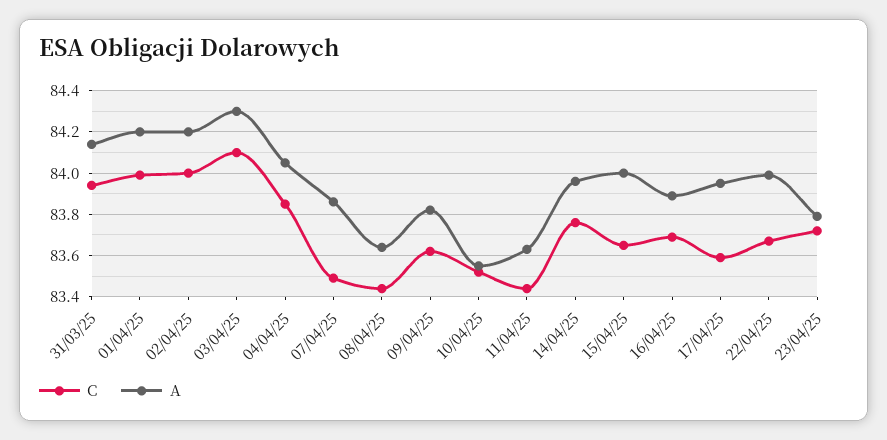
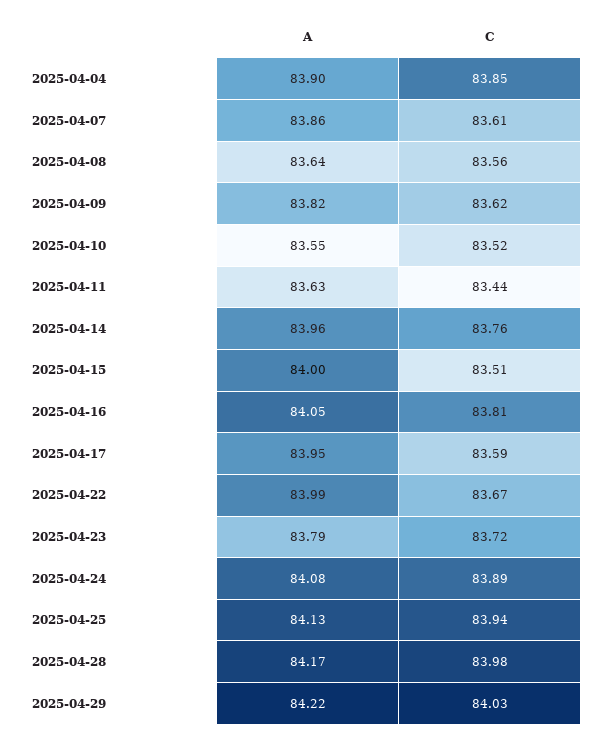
C, 31/03/25: 83.95 -> none
A, 31/03/25: 84.15 -> none
C, 01/04/25: 84 -> none
A, 01/04/25: 84.2 -> none
C, 02/04/25: 84 -> none
A, 02/04/25: 84.2 -> none
C, 03/04/25: 84.1 -> none
A, 03/04/25: 84.3 -> none
A, 04/04/25: 84.05 -> 83.9
C, 07/04/25: 83.5 -> 83.61
C, 08/04/25: 83.45 -> 83.56
C, 15/04/25: 83.65 -> 83.51
C, 16/04/25: 83.7 -> 83.81
A, 16/04/25: 83.9 -> 84.05
A, 2025-04-24: none -> 84.08
C, 2025-04-24: none -> 83.89
A, 2025-04-25: none -> 84.13
C, 2025-04-25: none -> 83.94
A, 2025-04-28: none -> 84.17
C, 2025-04-28: none -> 83.98
A, 2025-04-29: none -> 84.22
C, 2025-04-29: none -> 84.03

